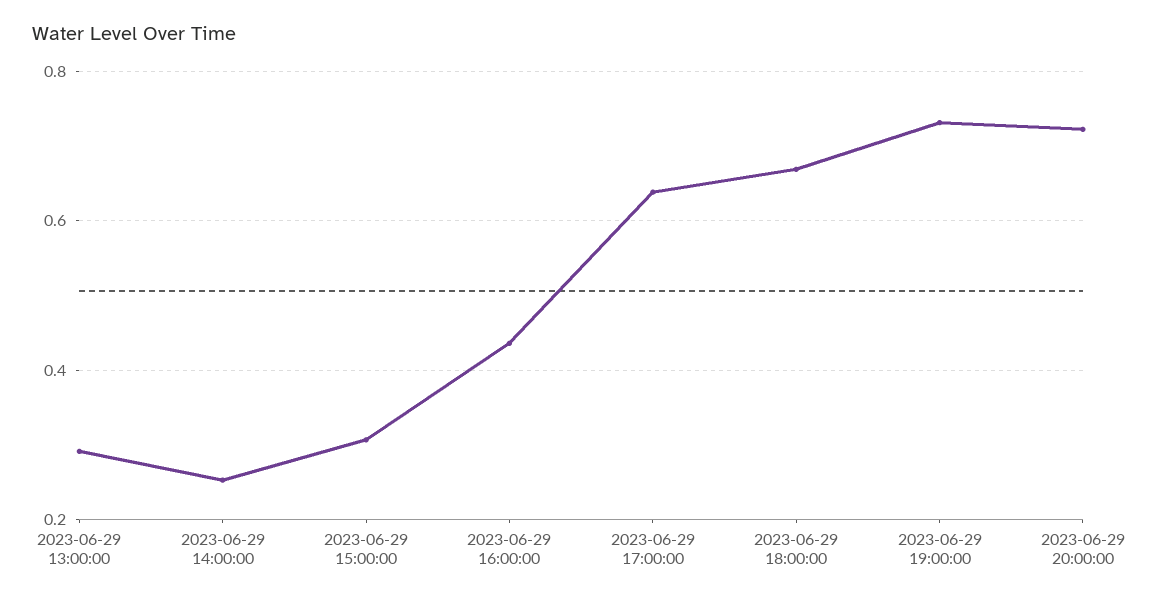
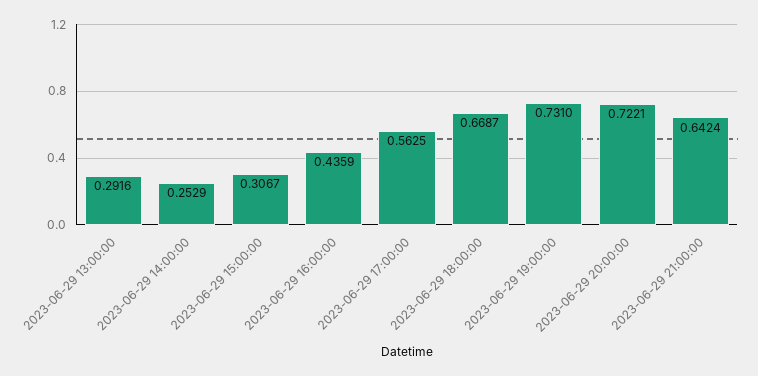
2023-06-29 17:00:00: 0.64 -> 0.5625
2023-06-29 21:00:00: none -> 0.6424

